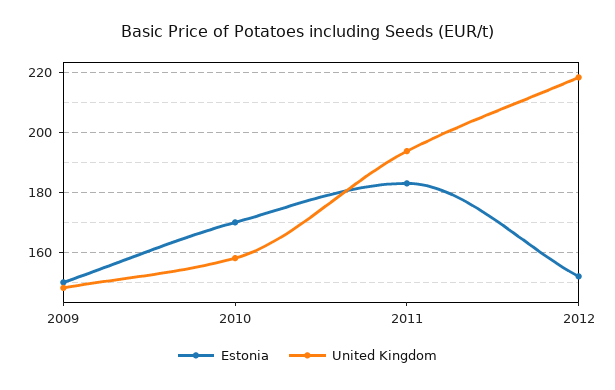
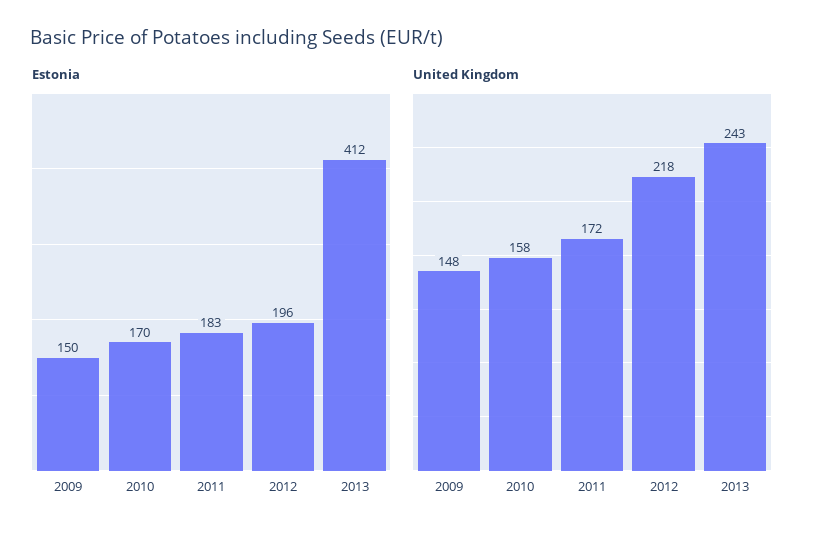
United Kingdom, 2011: 194 -> 172
Estonia, 2012: 152 -> 196
Estonia, 2013: none -> 412
United Kingdom, 2013: none -> 243

